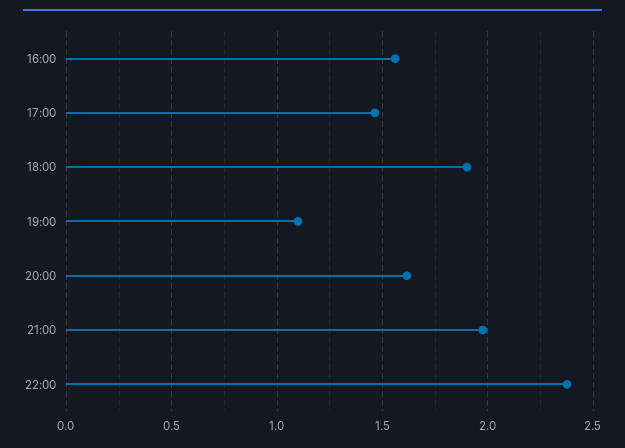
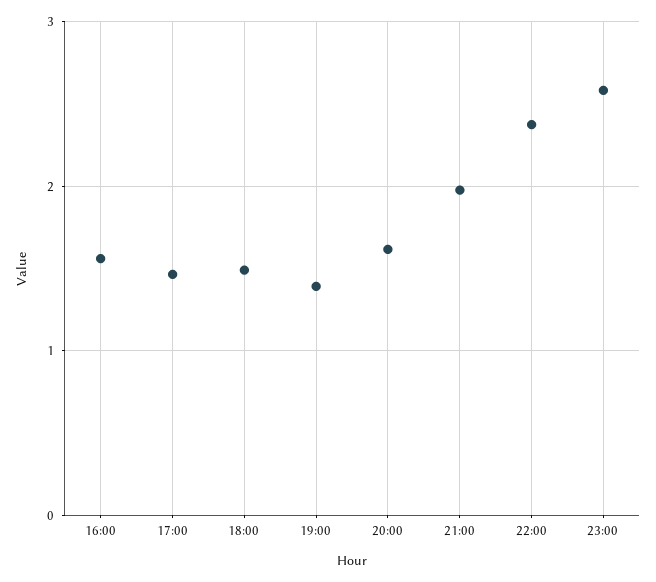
18:00: 1.9 -> 1.5
19:00: 1.1 -> 1.4
23:00: none -> 2.6

